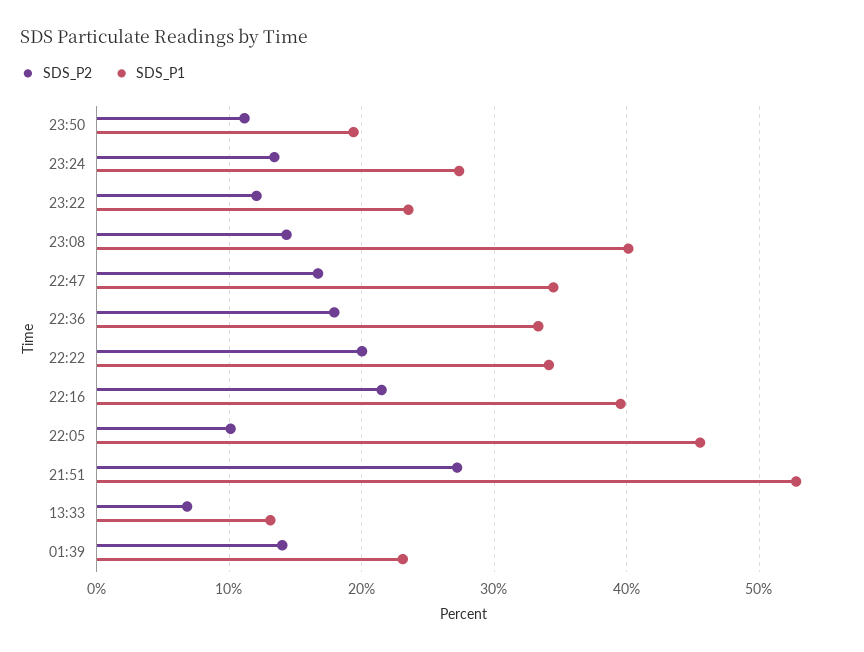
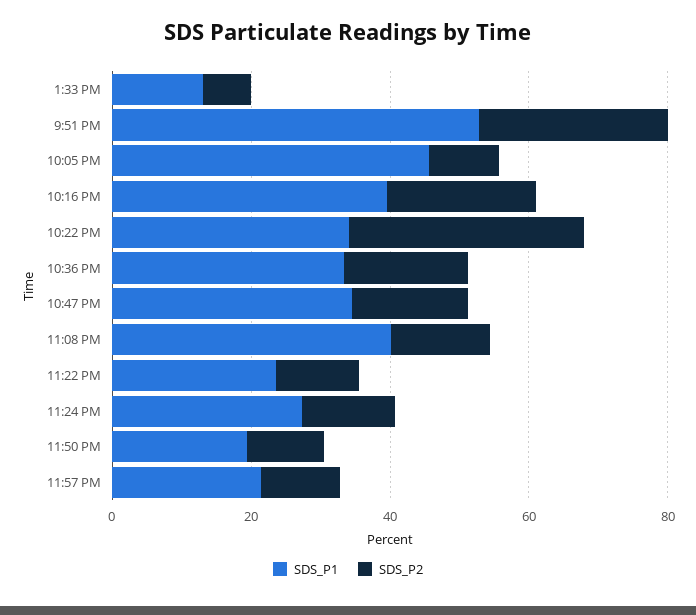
SDS_P2, 22:22: 20 -> 35
SDS_P2, 01:39: 14 -> none
SDS_P1, 01:39: 23 -> none
SDS_P1, 11:57 PM: none -> 20
SDS_P2, 11:57 PM: none -> 10

